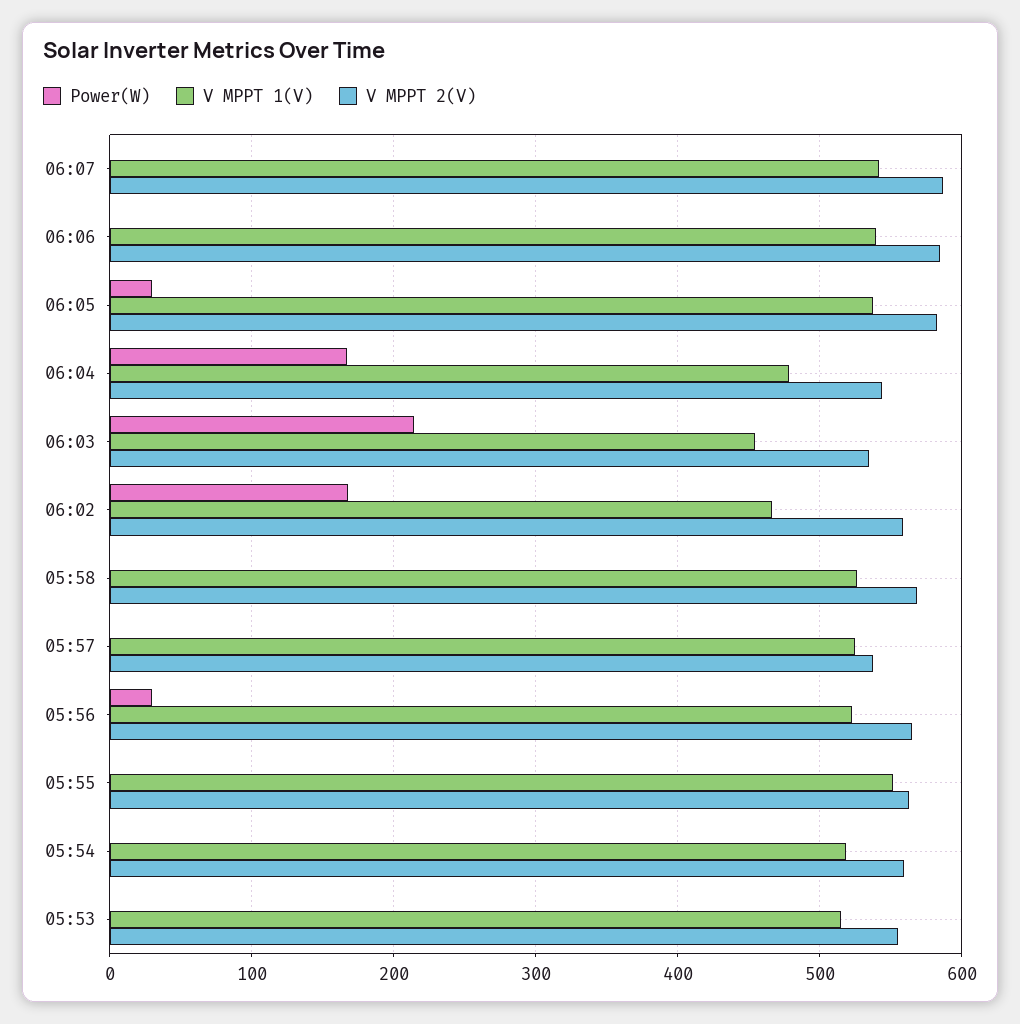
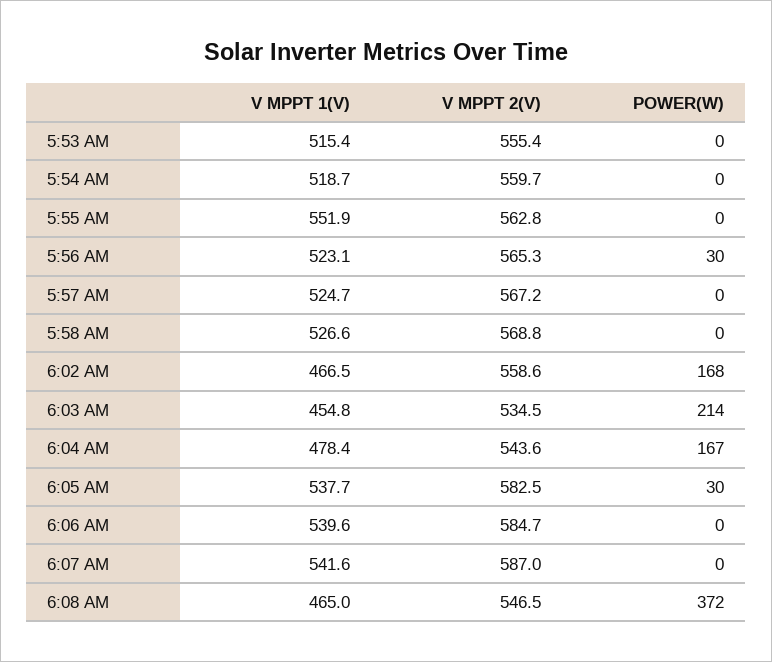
V MPPT 2(V), 05:57: 540 -> 567.2
V MPPT 1(V), 6:08 AM: none -> 465
V MPPT 2(V), 6:08 AM: none -> 546.5
Power(W), 6:08 AM: none -> 372

